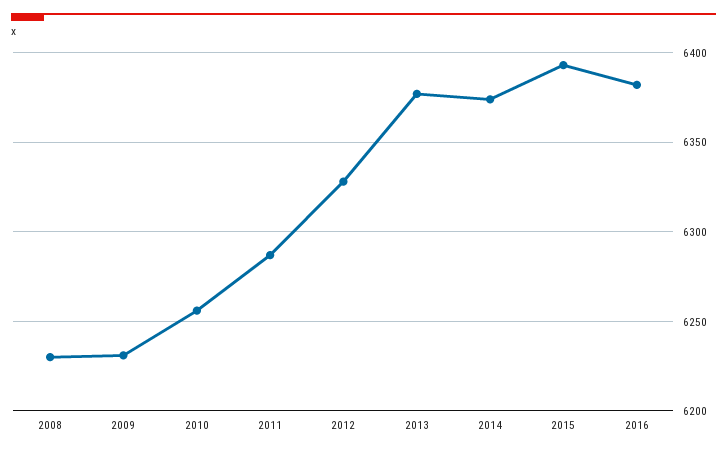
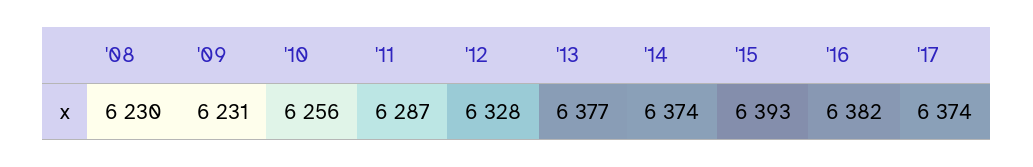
'17: none -> 6374

